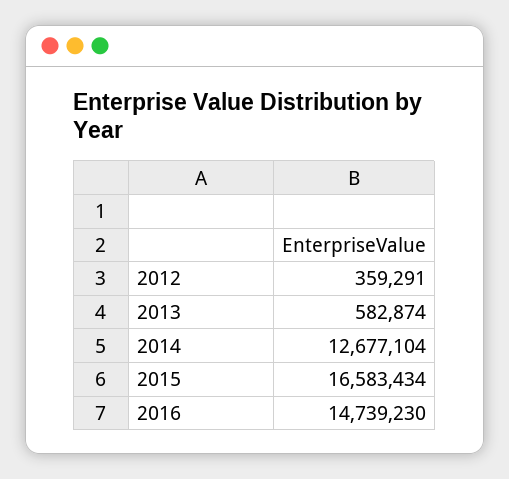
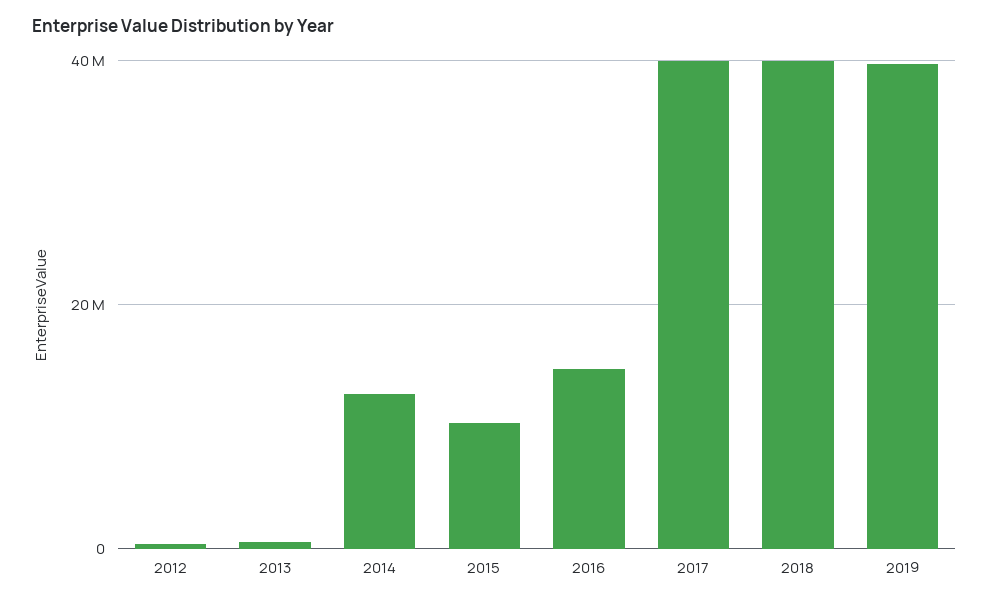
2015: 16583434 -> 10000000
2017: none -> 40000000
2018: none -> 40000000
2019: none -> 40000000

